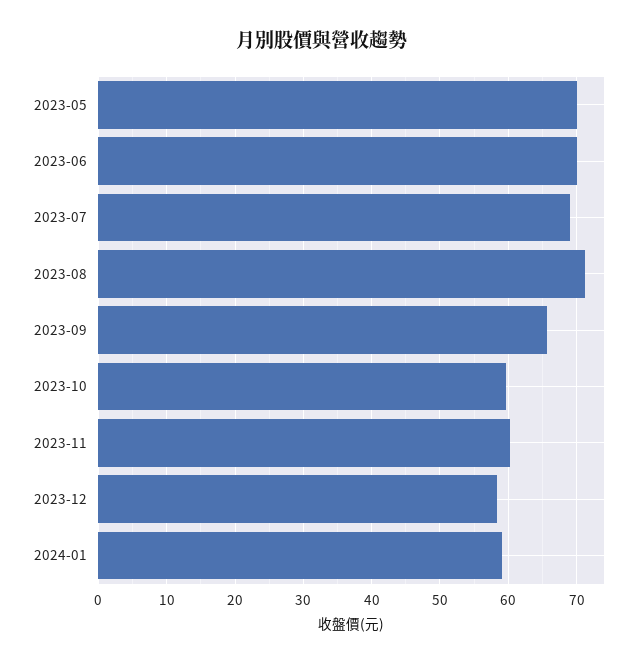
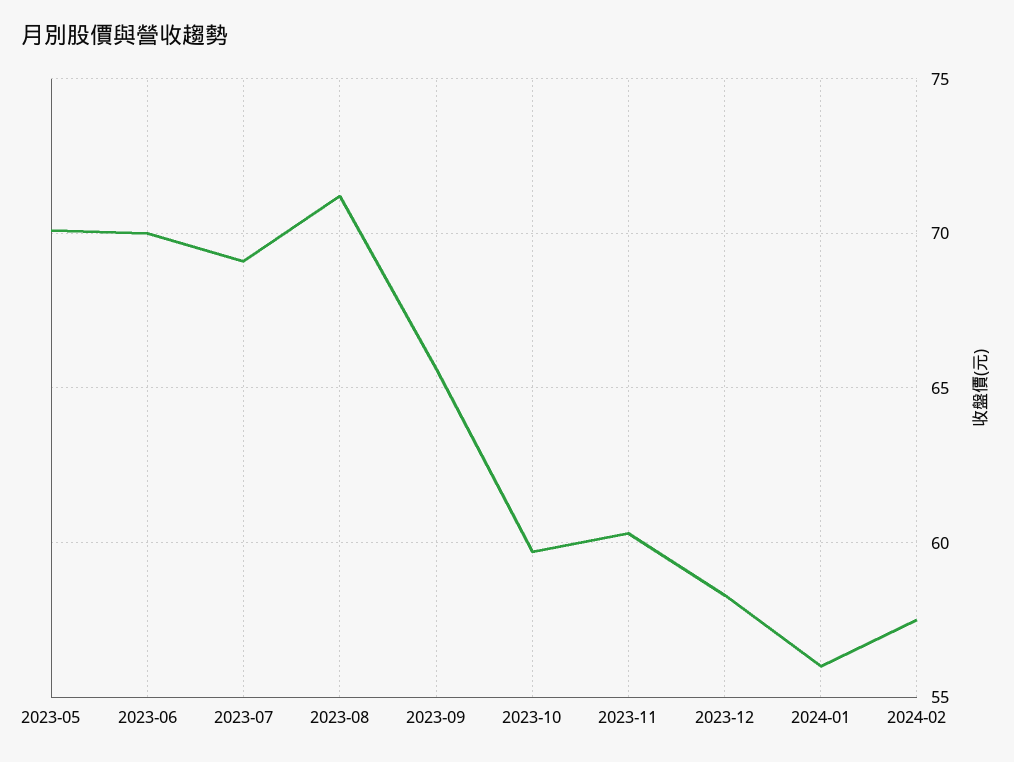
2024-01: 59 -> 56
2024-02: none -> 57.5

